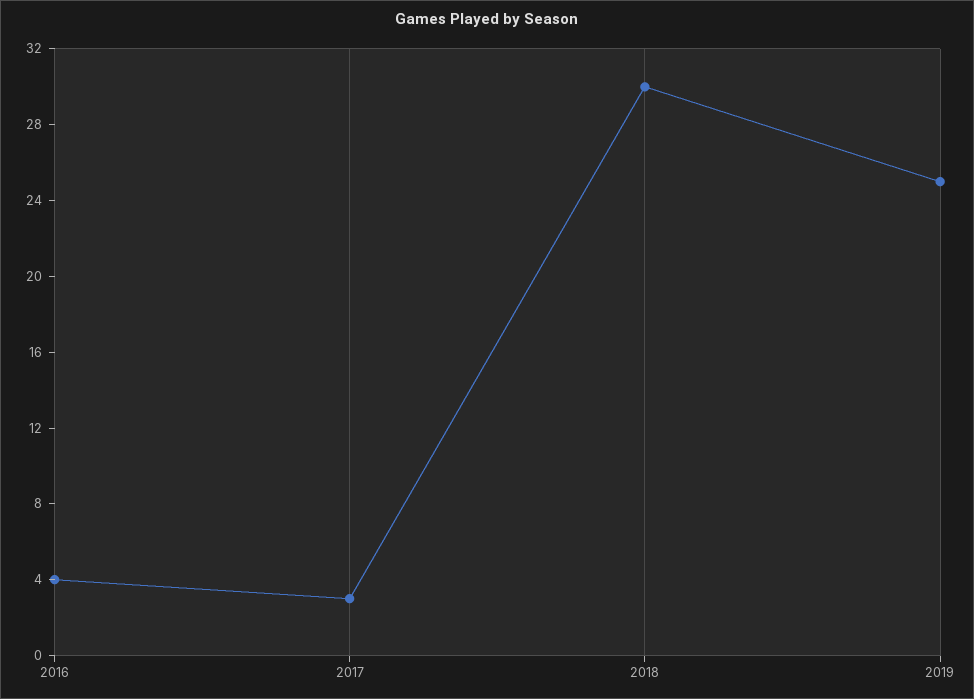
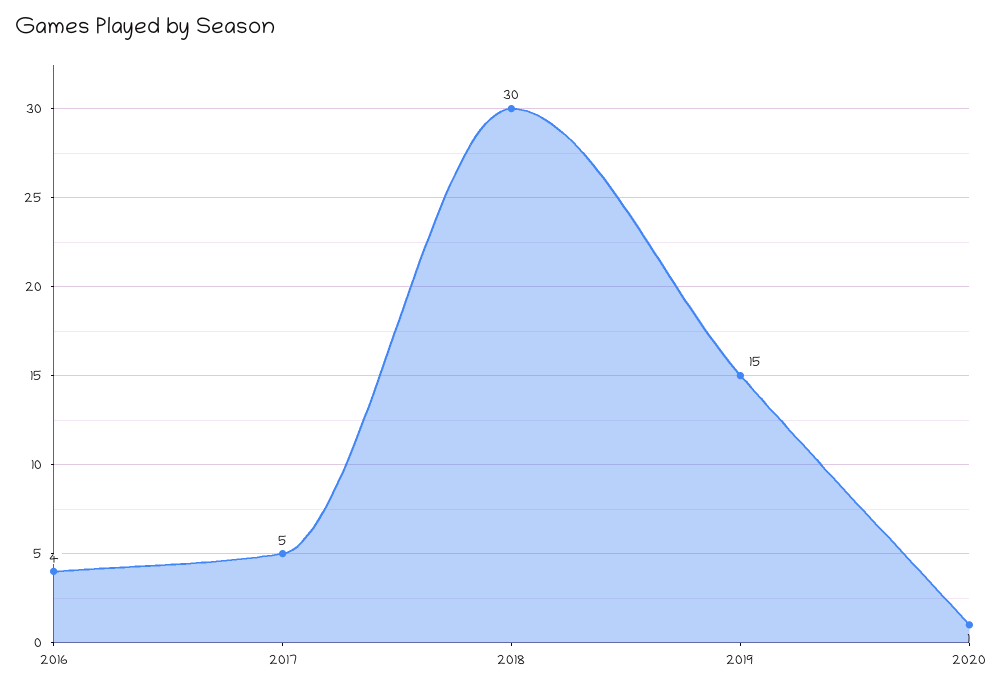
2017: 3 -> 5
2019: 25 -> 15
2020: none -> 1

